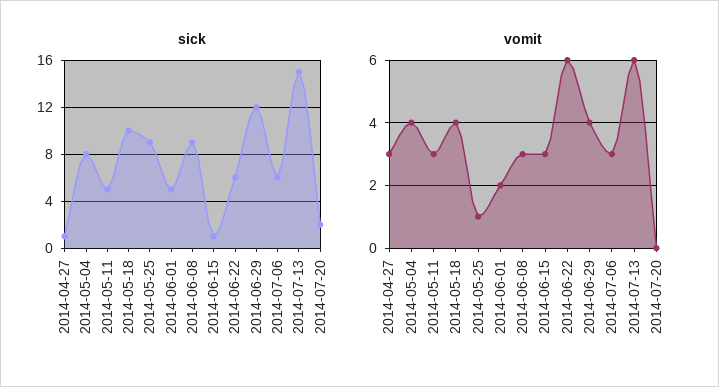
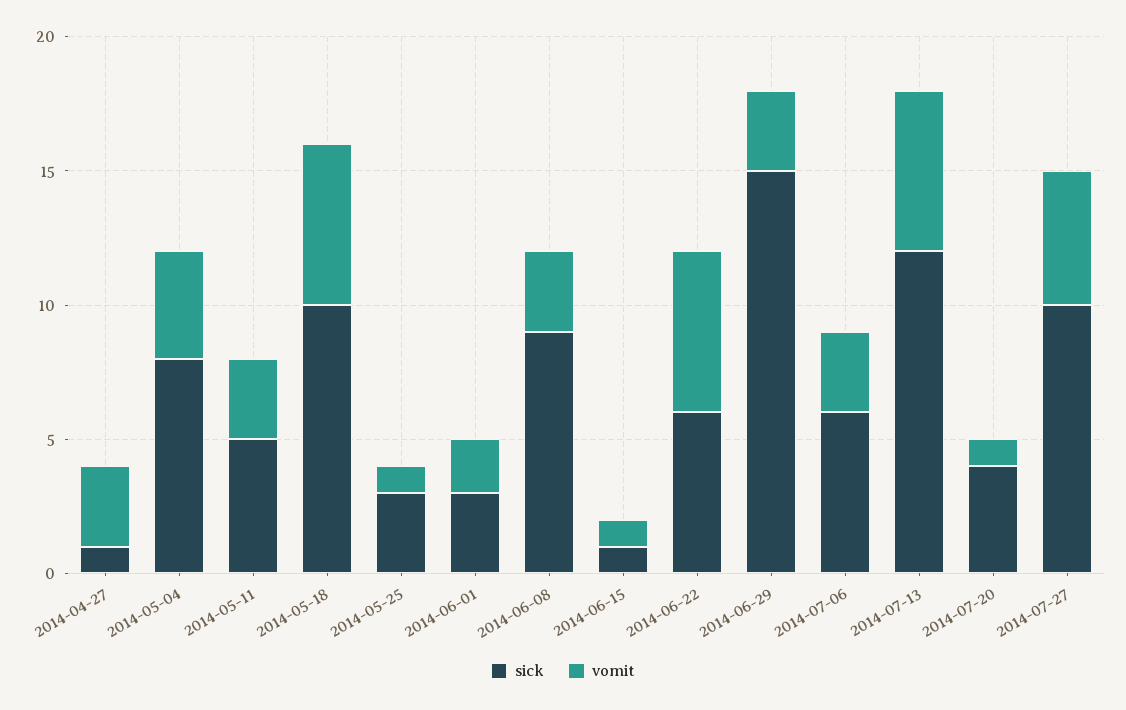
sick, 2014-05-25: 9 -> 3
sick, 2014-06-01: 5 -> 3
sick, 2014-06-29: 12 -> 15
sick, 2014-07-13: 15 -> 12
sick, 2014-07-20: 2 -> 4
vomit, 2014-05-18: 4 -> 6
vomit, 2014-06-15: 3 -> 1
vomit, 2014-06-29: 4 -> 3
vomit, 2014-07-20: 0 -> 1
sick, 2014-07-27: none -> 10
vomit, 2014-07-27: none -> 5

